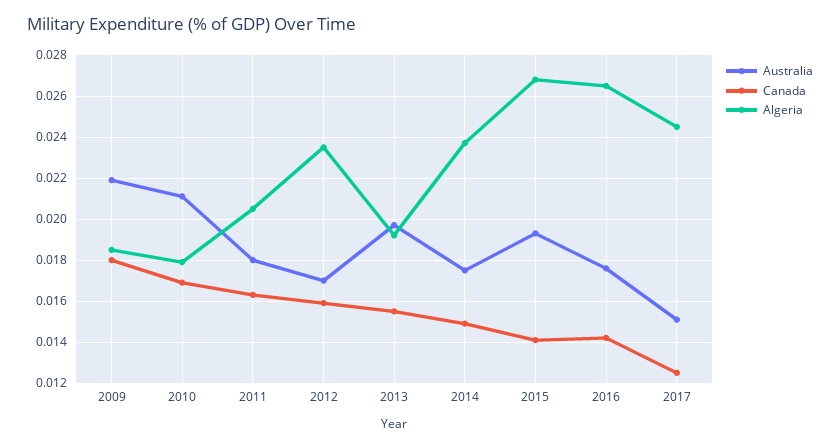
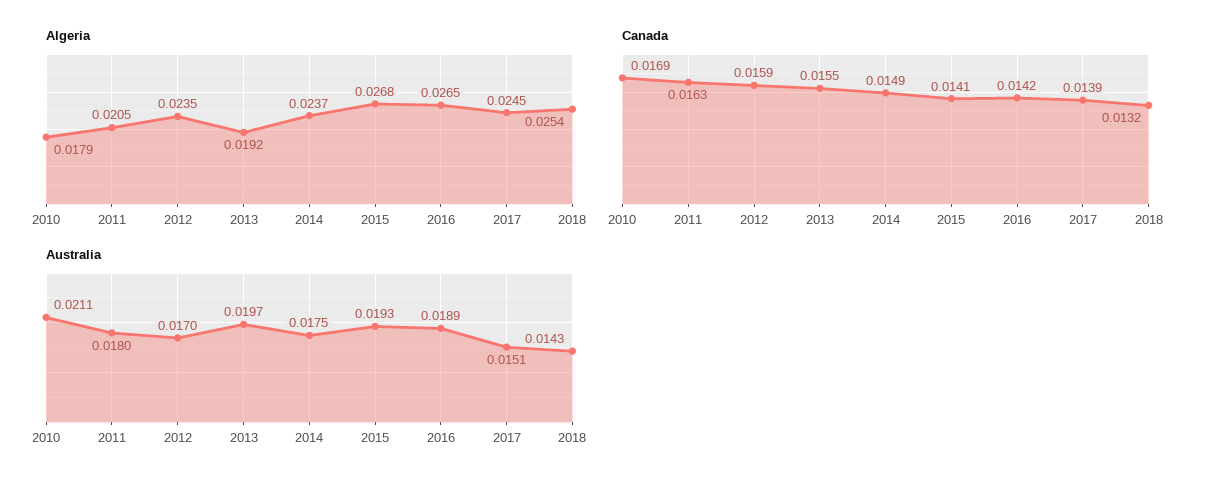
Australia, 2009: 0.022 -> none
Canada, 2009: 0.018 -> none
Algeria, 2009: 0.0185 -> none
Australia, 2016: 0.0175 -> 0.0189
Canada, 2017: 0.0125 -> 0.0139
Algeria, 2018: none -> 0.0254
Canada, 2018: none -> 0.0132
Australia, 2018: none -> 0.0143

